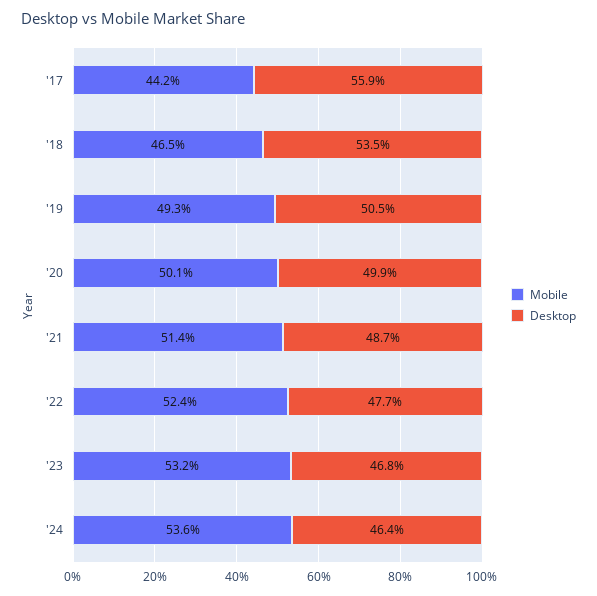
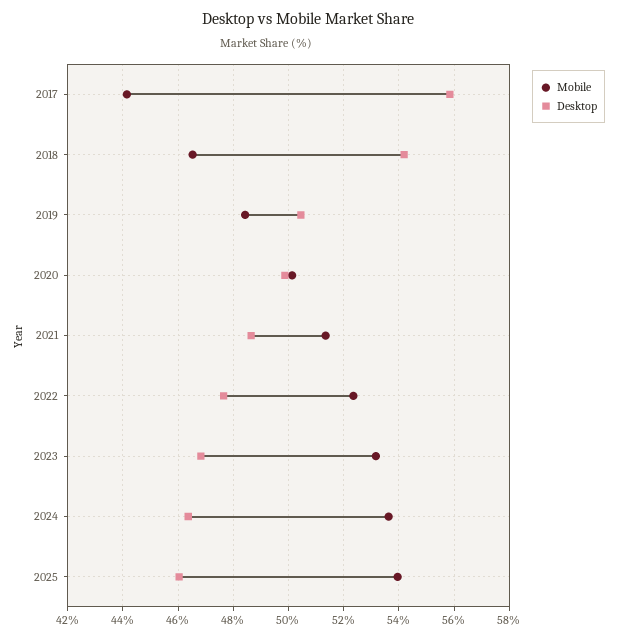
Desktop, '18: 53.5 -> 54.25
Mobile, '19: 49.3 -> 48.5
Mobile, 2025: none -> 54
Desktop, 2025: none -> 46

